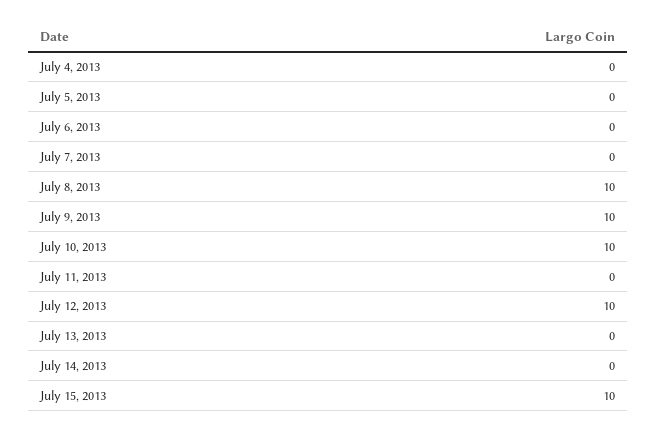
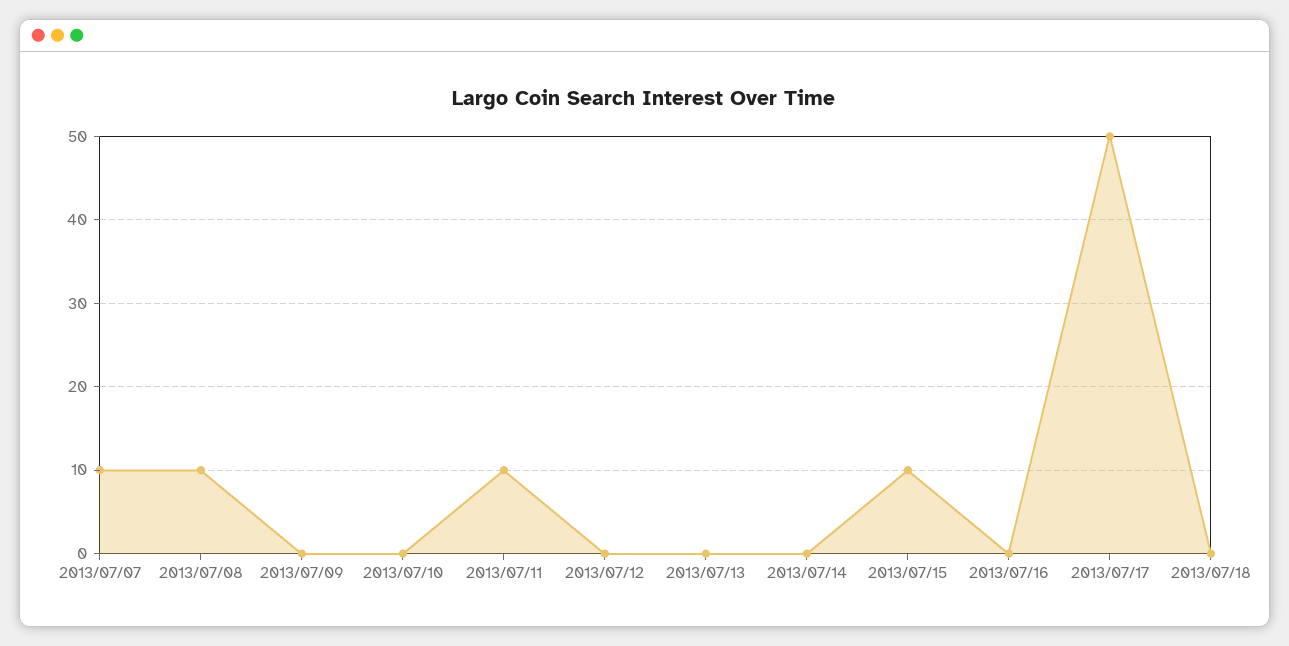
July 4, 2013: 0 -> none
July 5, 2013: 0 -> none
July 6, 2013: 0 -> none
July 7, 2013: 0 -> 10
July 9, 2013: 10 -> 0
July 10, 2013: 10 -> 0
July 11, 2013: 0 -> 10
July 12, 2013: 10 -> 0
2013/07/16: none -> 0
2013/07/17: none -> 50
2013/07/18: none -> 0

